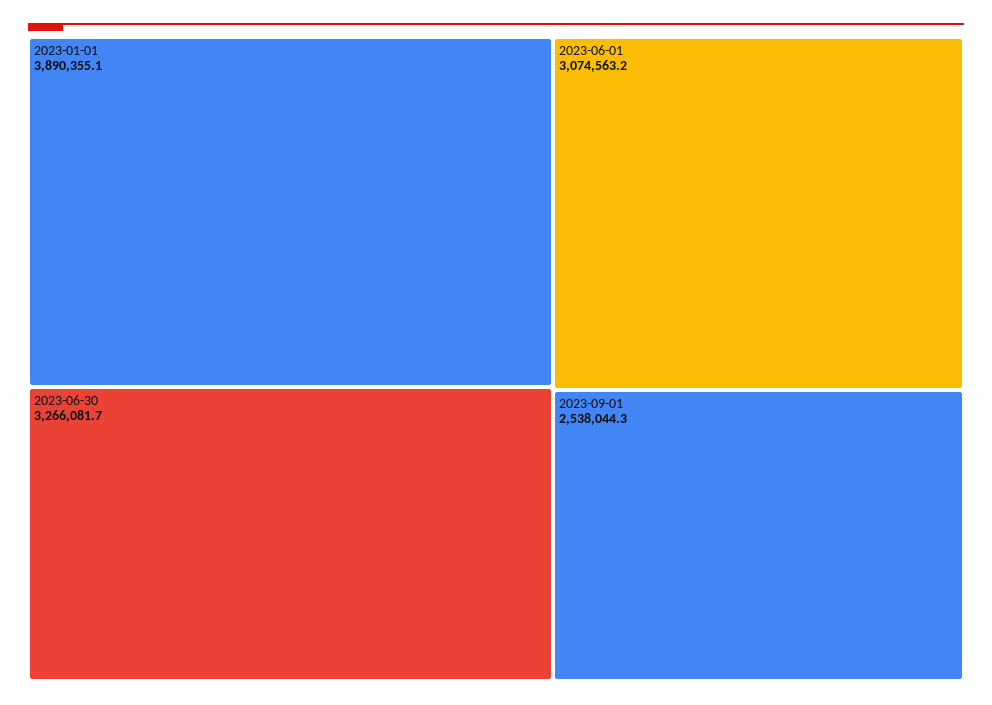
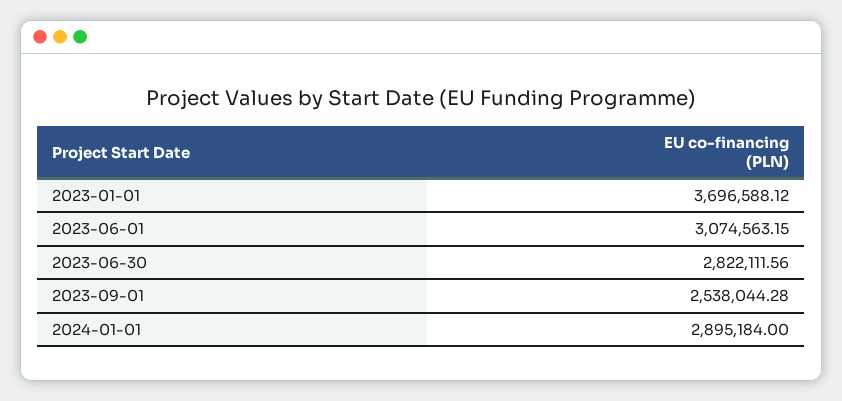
2023-01-01: 3890355.1 -> 3696588.12
2023-06-30: 3266081.7 -> 2822111.56
2024-01-01: none -> 2895184

